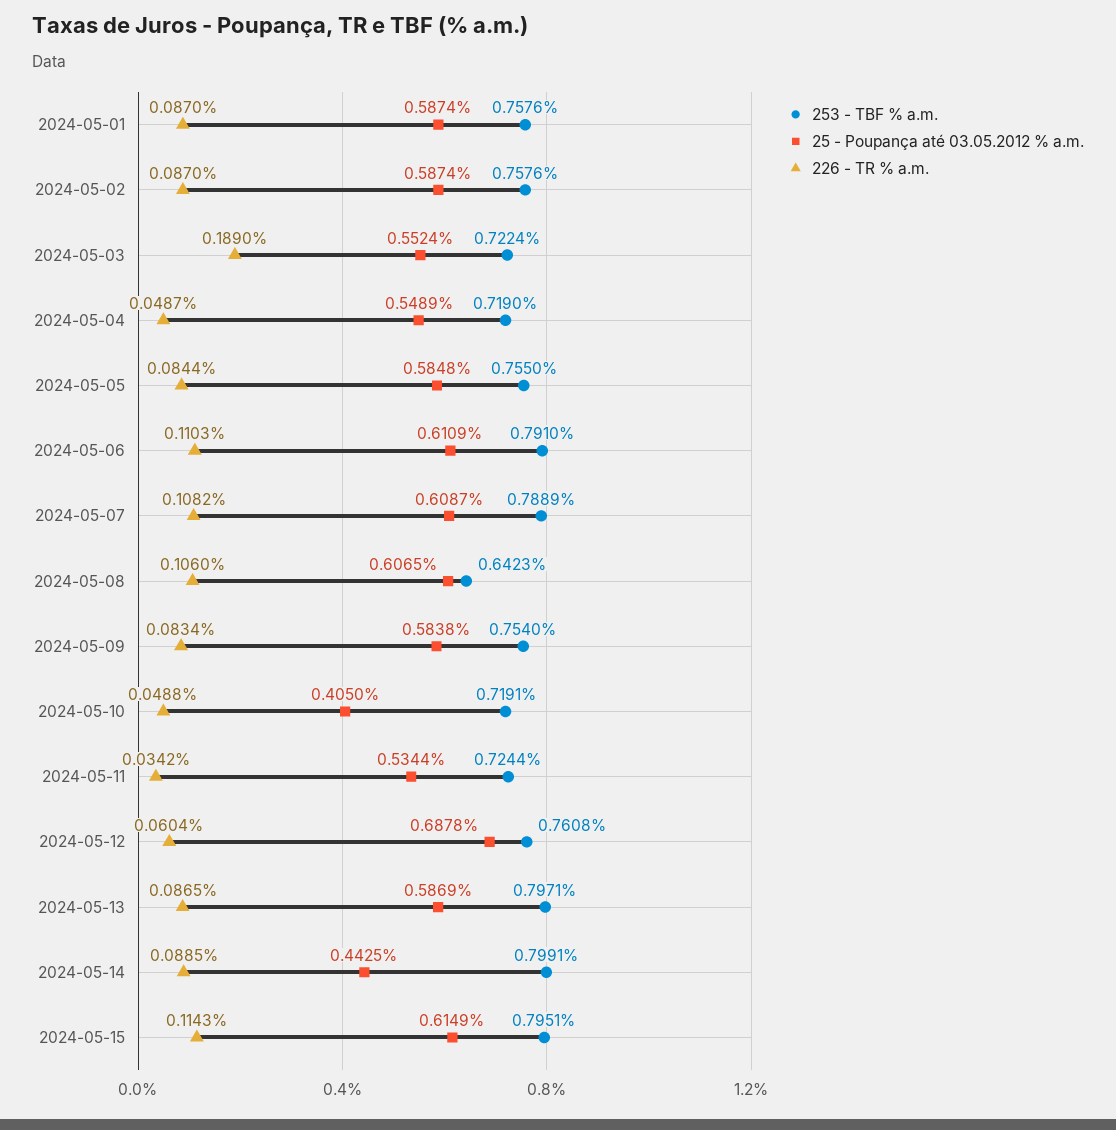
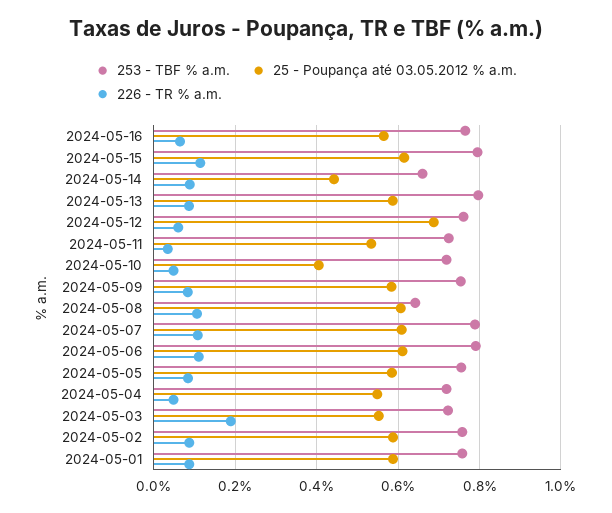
253 - TBF % a.m., 2024-05-14: 0.7991 -> 0.66
253 - TBF % a.m., 2024-05-16: none -> 0.76
25 - Poupança até 03.05.2012 % a.m., 2024-05-16: none -> 0.56
226 - TR % a.m., 2024-05-16: none -> 0.06

